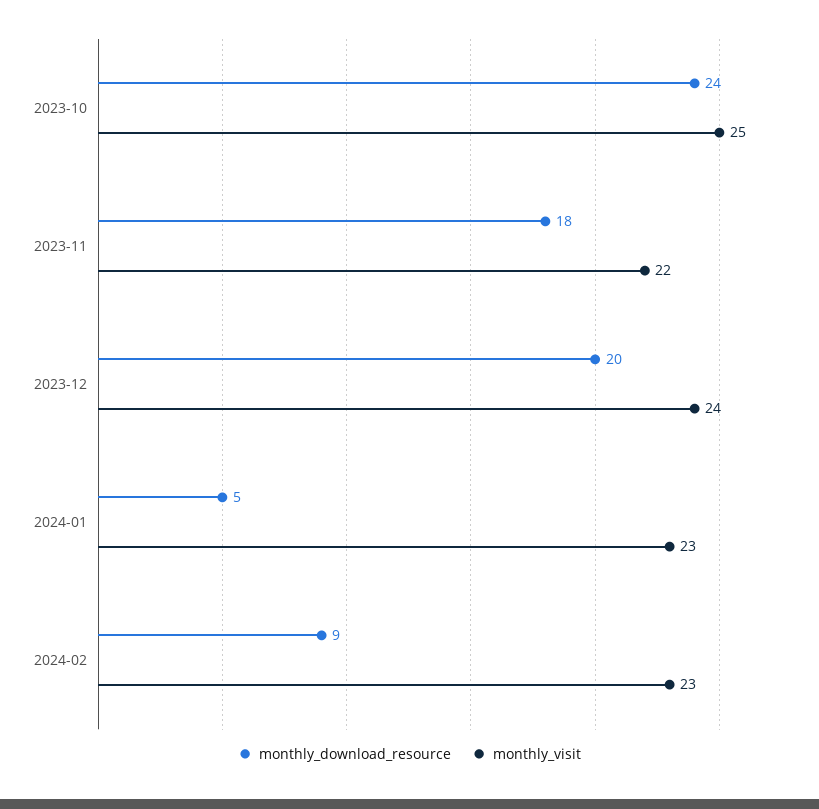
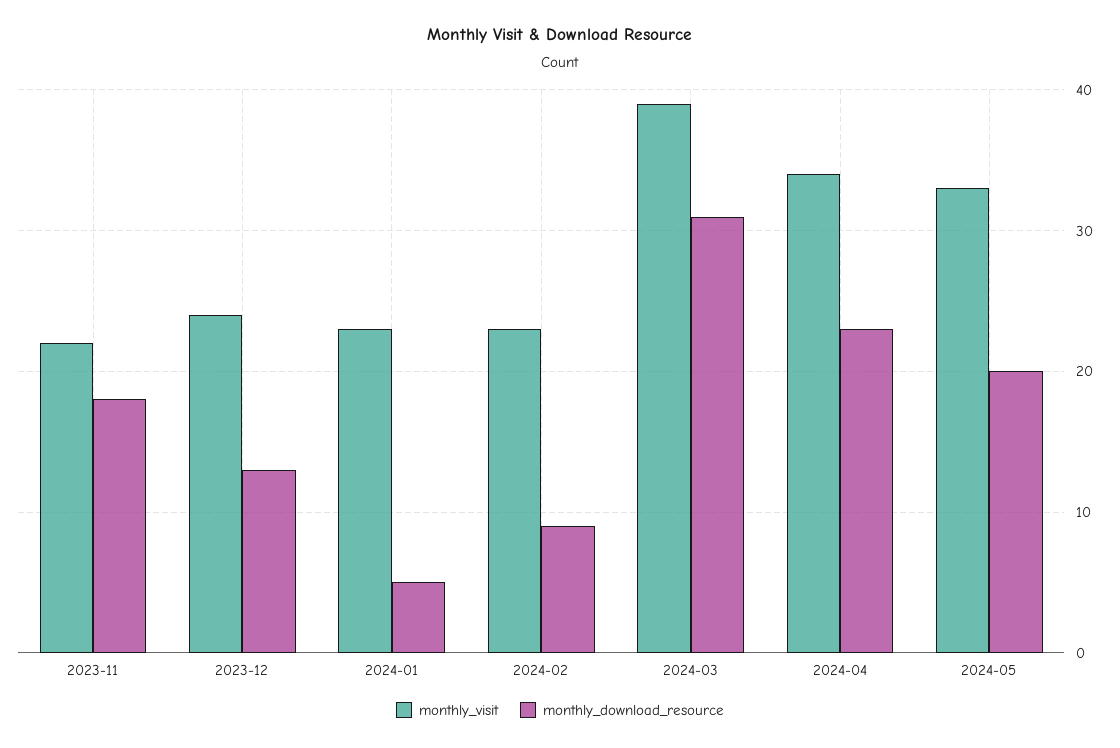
monthly_download_resource, 2023-10: 24 -> none
monthly_visit, 2023-10: 25 -> none
monthly_download_resource, 2023-12: 20 -> 13
monthly_visit, 2024-03: none -> 39
monthly_download_resource, 2024-03: none -> 31
monthly_visit, 2024-04: none -> 34
monthly_download_resource, 2024-04: none -> 23
monthly_visit, 2024-05: none -> 33
monthly_download_resource, 2024-05: none -> 20

